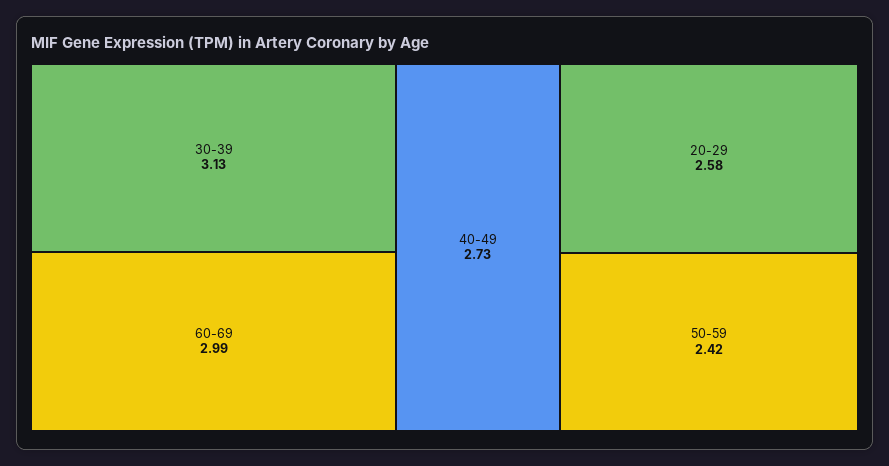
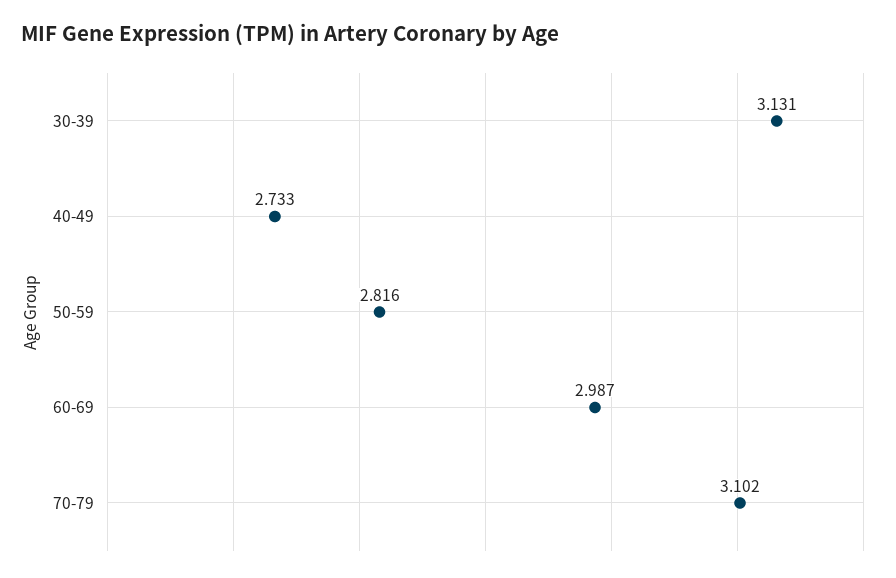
20-29: 2.58 -> none
50-59: 2.42 -> 2.816
70-79: none -> 3.102

